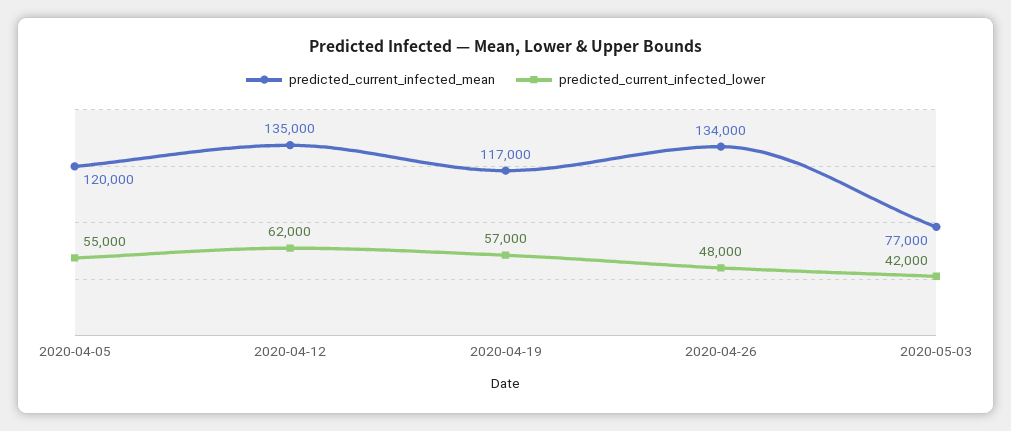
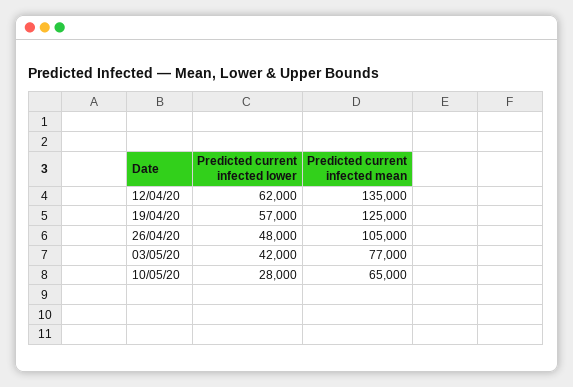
predicted_current_infected_mean, 2020-04-05: 120000 -> none
predicted_current_infected_lower, 2020-04-05: 55000 -> none
predicted_current_infected_mean, 2020-04-19: 117000 -> 125000
predicted_current_infected_mean, 2020-04-26: 134000 -> 105000
predicted_current_infected_lower, 10/05/20: none -> 28000
predicted_current_infected_mean, 10/05/20: none -> 65000

